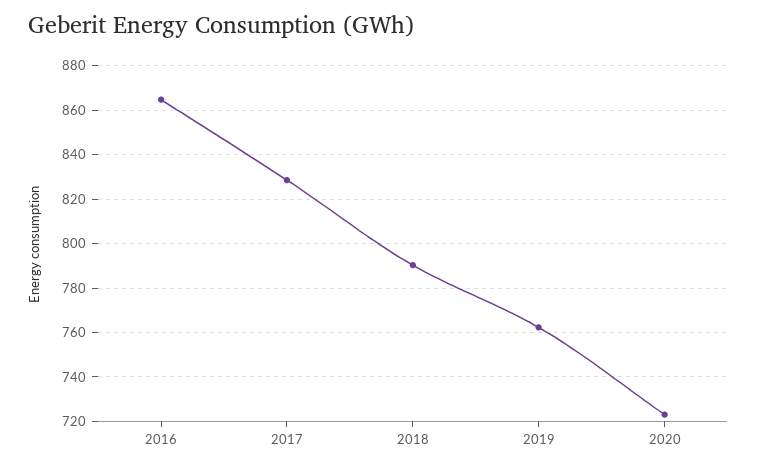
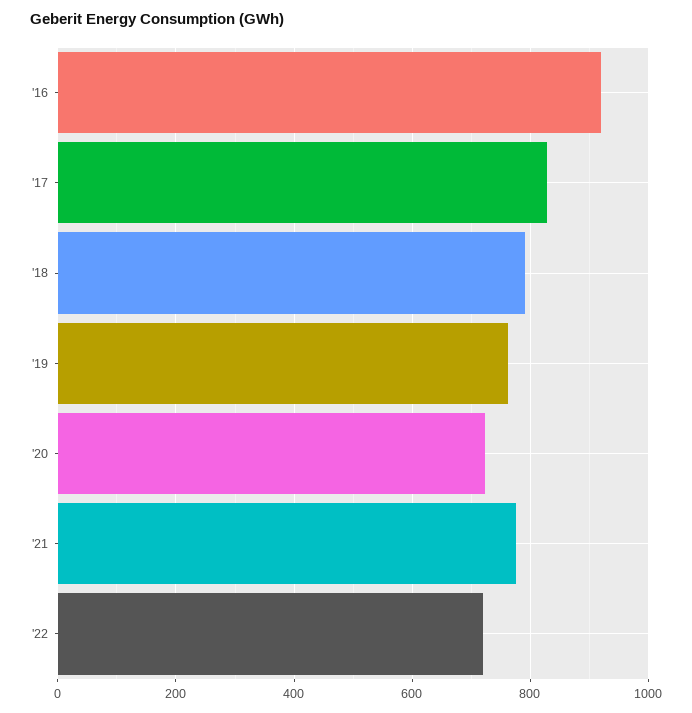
2016: 865 -> 920
'21: none -> 780
'22: none -> 720

